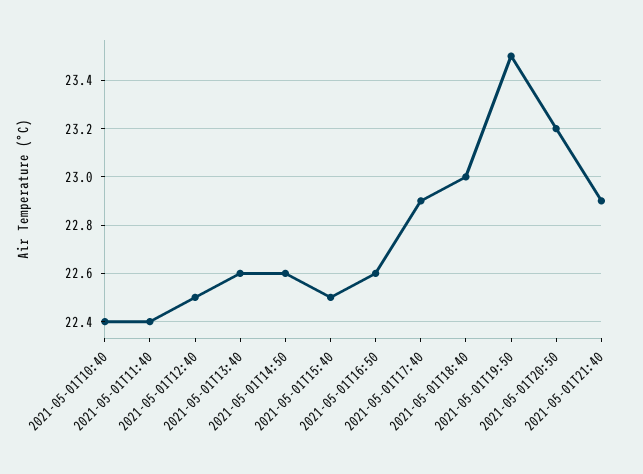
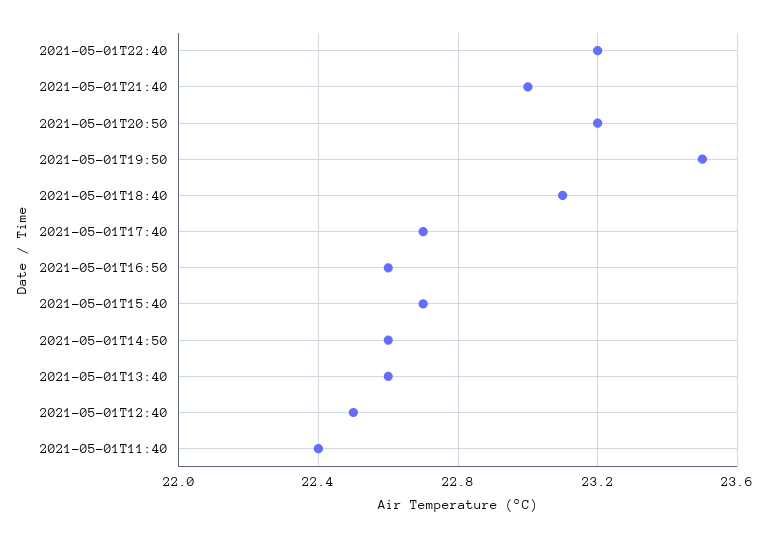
2021-05-01T10:40: 22.4 -> none
2021-05-01T15:40: 22.5 -> 22.7
2021-05-01T17:40: 22.9 -> 22.7
2021-05-01T18:40: 23 -> 23.1
2021-05-01T21:40: 22.9 -> 23
2021-05-01T22:40: none -> 23.2

